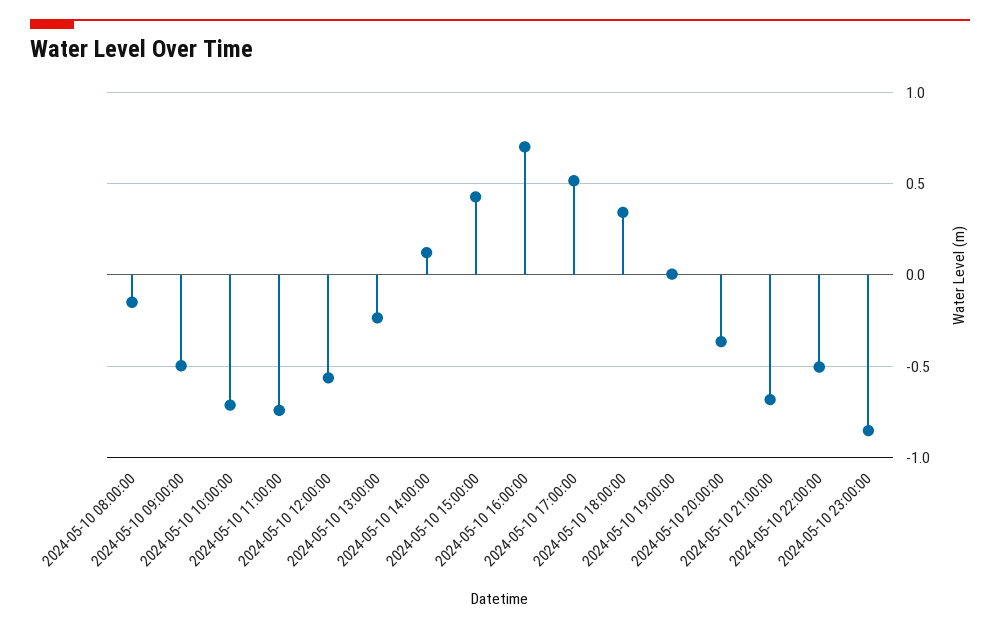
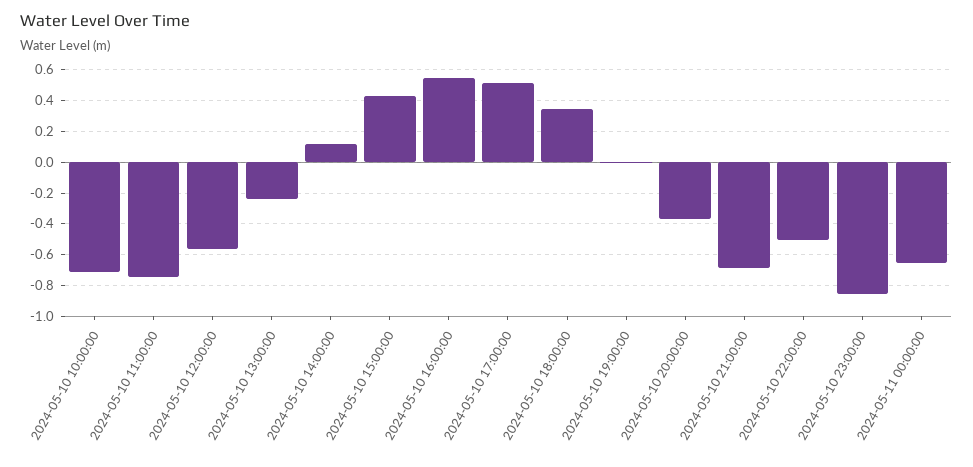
2024-05-10 08:00:00: -0.15 -> none
2024-05-10 09:00:00: -0.5 -> none
2024-05-10 16:00:00: 0.7 -> 0.55
2024-05-11 00:00:00: none -> -0.65

